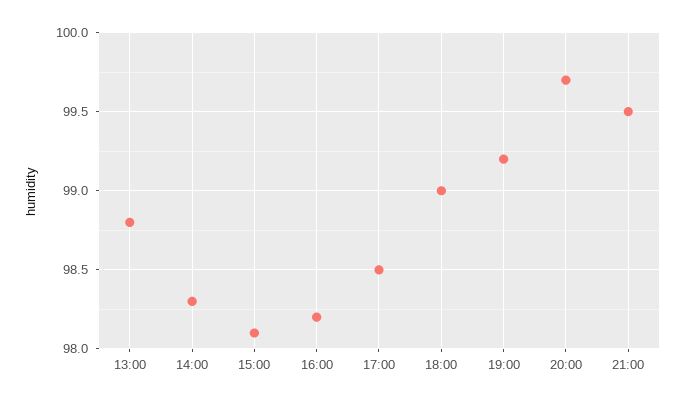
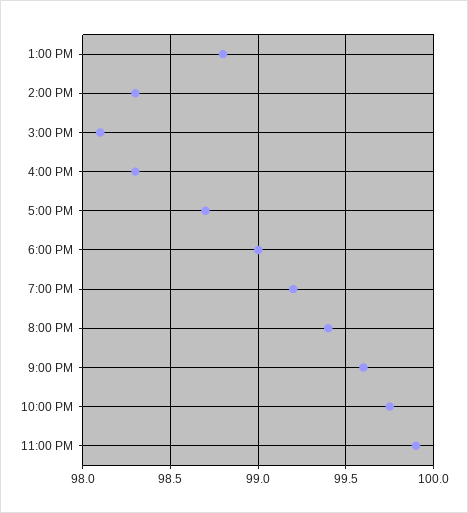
16:00: 98.2 -> 98.3
17:00: 98.5 -> 98.7
20:00: 99.7 -> 99.4
21:00: 99.5 -> 99.6
10:00 PM: none -> 99.75
11:00 PM: none -> 99.9

